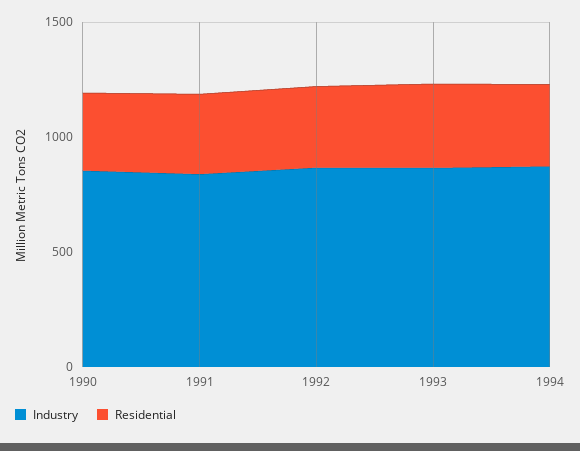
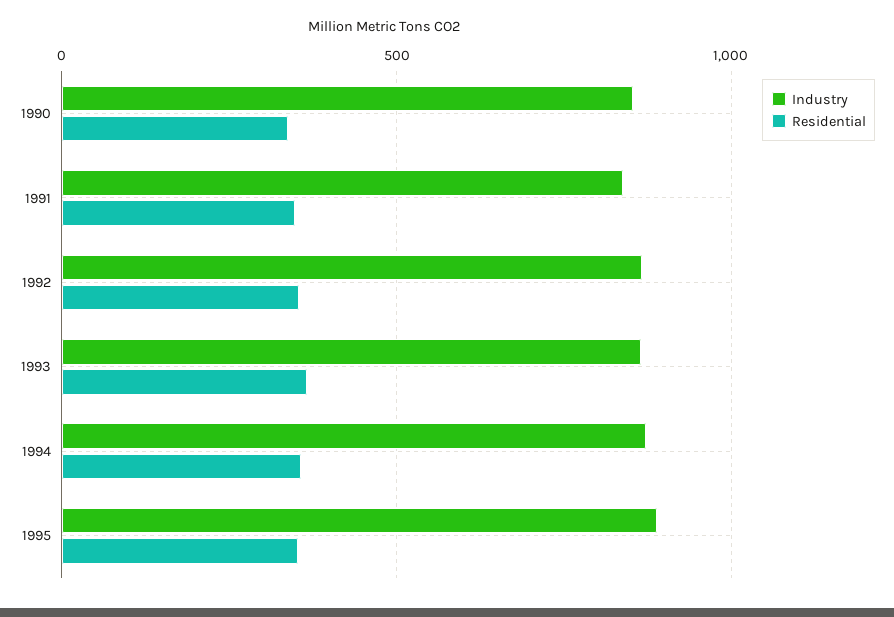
Industry, 1995: none -> 900
Residential, 1995: none -> 350

